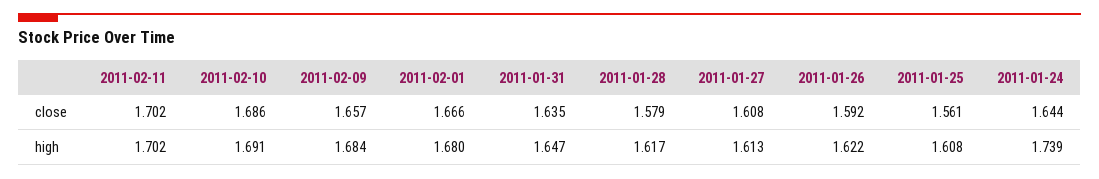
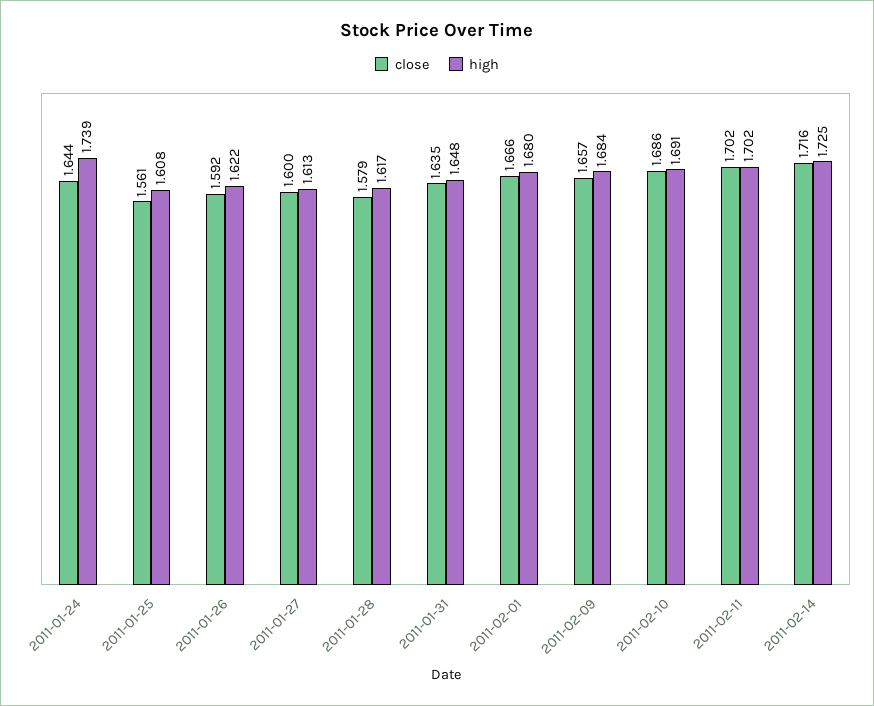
close, 2011-01-27: 1.608 -> 1.6
high, 2011-01-31: 1.647 -> 1.648
close, 2011-02-14: none -> 1.716
high, 2011-02-14: none -> 1.725

